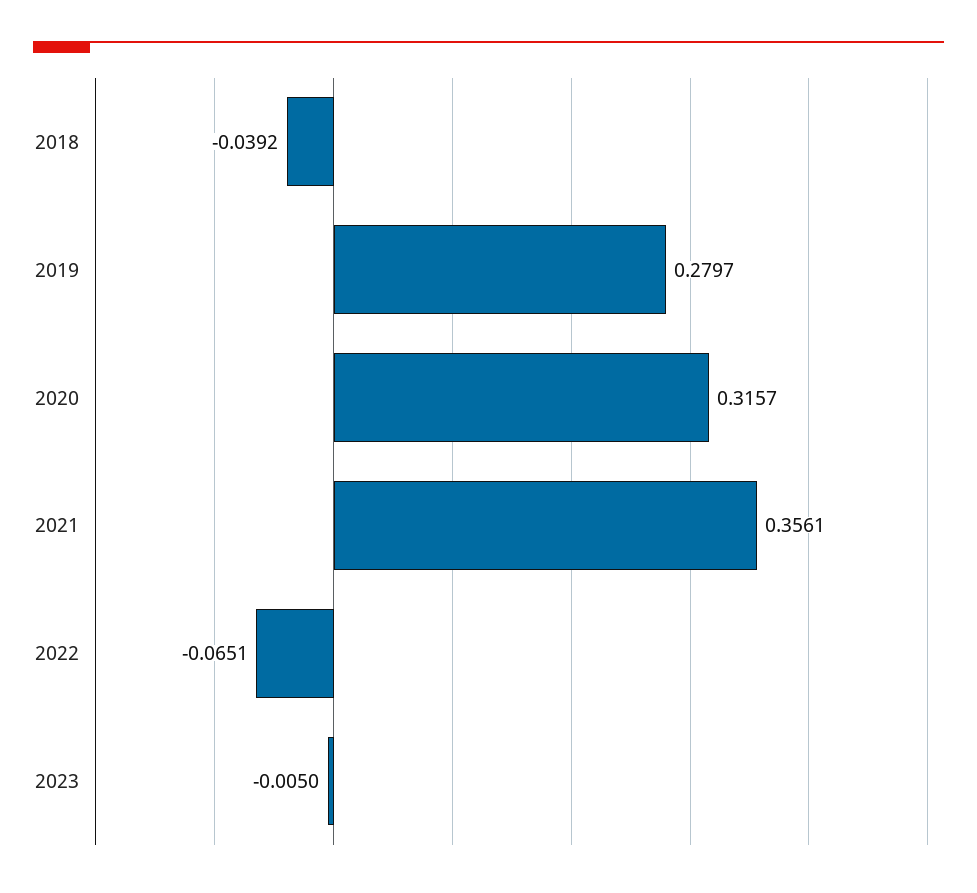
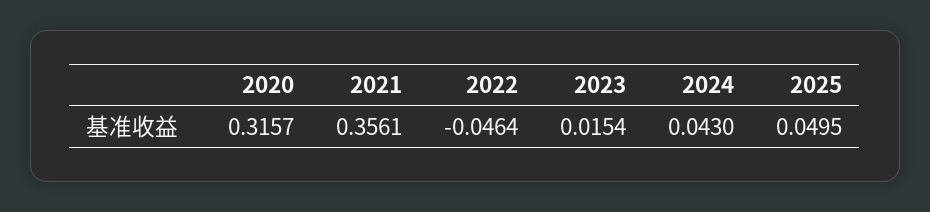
2018: -0.0392 -> none
2019: 0.2797 -> none
2022: -0.0651 -> -0.0464
2023: -0.005 -> 0.0154
2024: none -> 0.043
2025: none -> 0.0495

